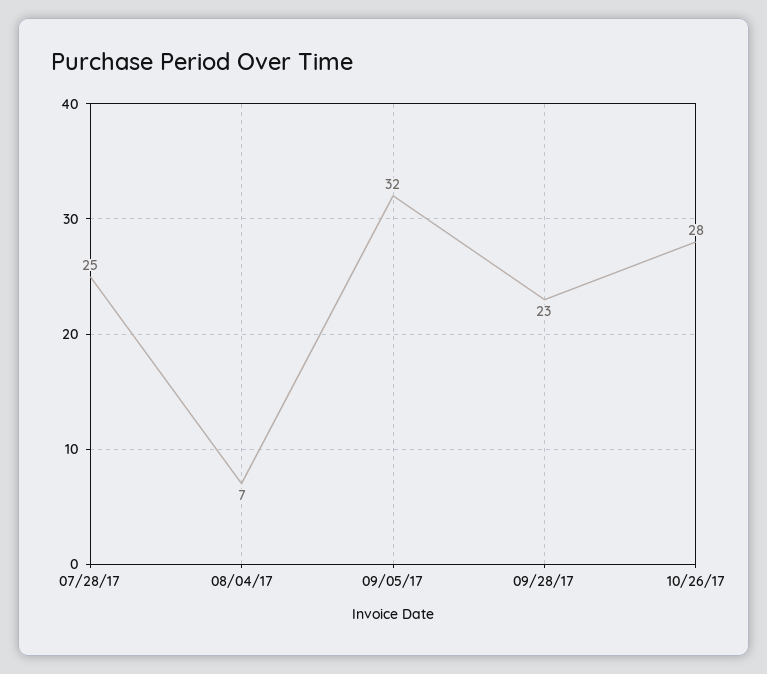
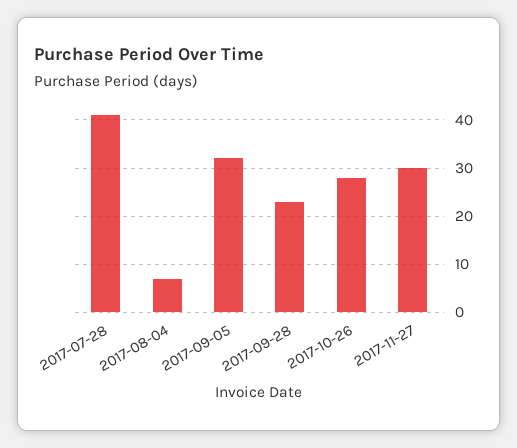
07/28/17: 25 -> 40
2017-11-27: none -> 30

